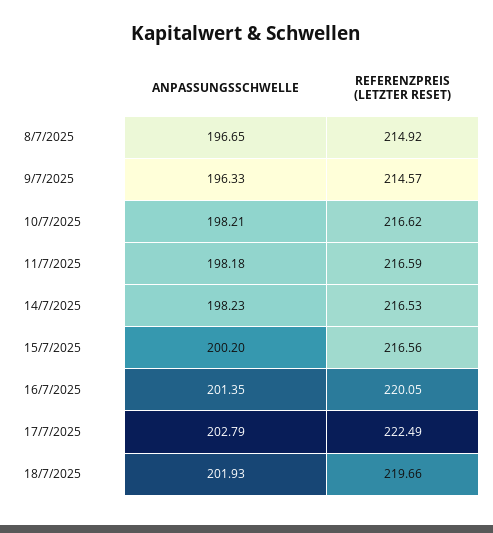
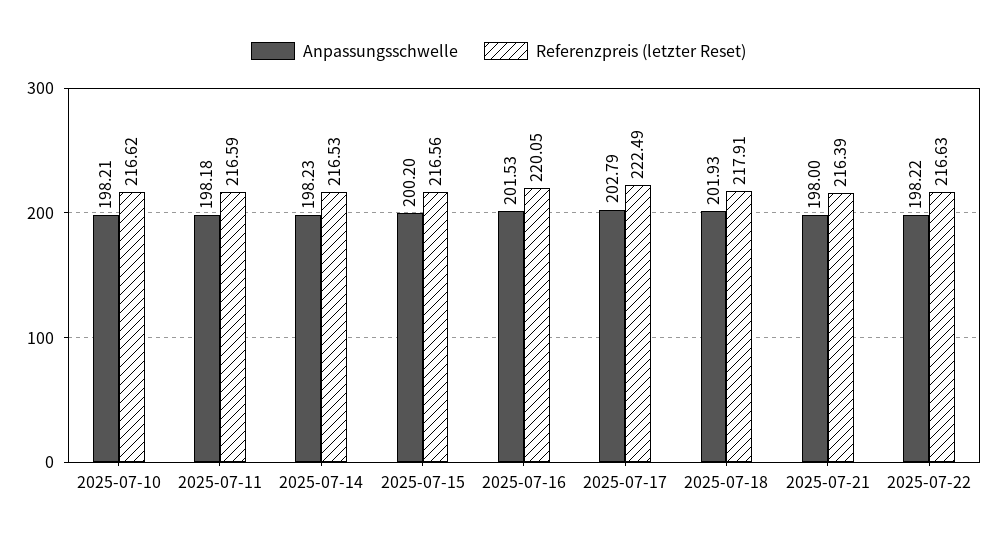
ANPASSUNGSSCHWELLE, 8/7/2025: 196.65 -> none
REFERENZPREIS (LETZTER RESET), 8/7/2025: 214.92 -> none
ANPASSUNGSSCHWELLE, 9/7/2025: 196.33 -> none
REFERENZPREIS (LETZTER RESET), 9/7/2025: 214.57 -> none
ANPASSUNGSSCHWELLE, 16/7/2025: 201.35 -> 201.53
REFERENZPREIS (LETZTER RESET), 18/7/2025: 219.66 -> 217.91
ANPASSUNGSSCHWELLE, 2025-07-21: none -> 198
REFERENZPREIS (LETZTER RESET), 2025-07-21: none -> 216.39
ANPASSUNGSSCHWELLE, 2025-07-22: none -> 198.22
REFERENZPREIS (LETZTER RESET), 2025-07-22: none -> 216.63

